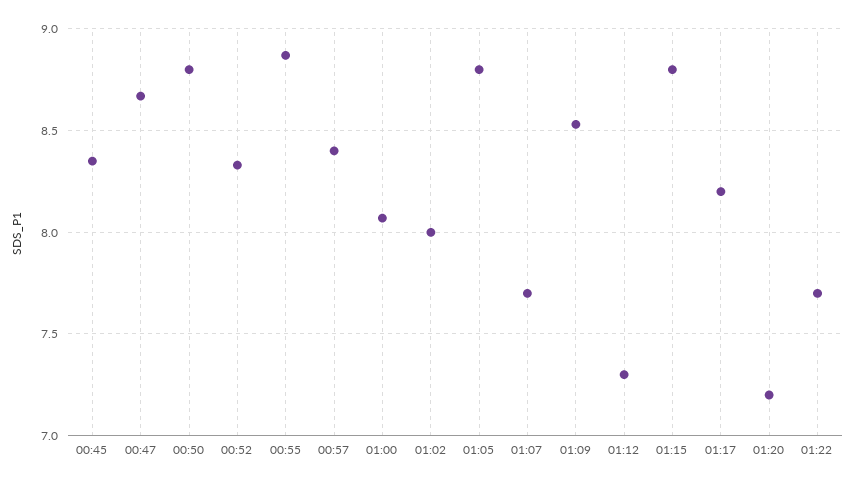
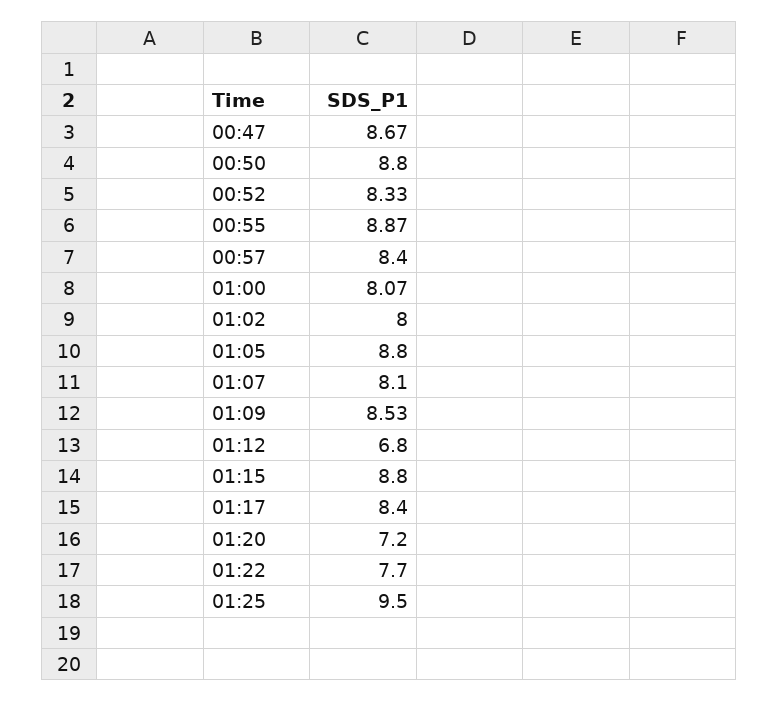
00:45: 8.35 -> none
01:07: 7.7 -> 8.1
01:12: 7.3 -> 6.8
01:17: 8.2 -> 8.4
01:25: none -> 9.5

